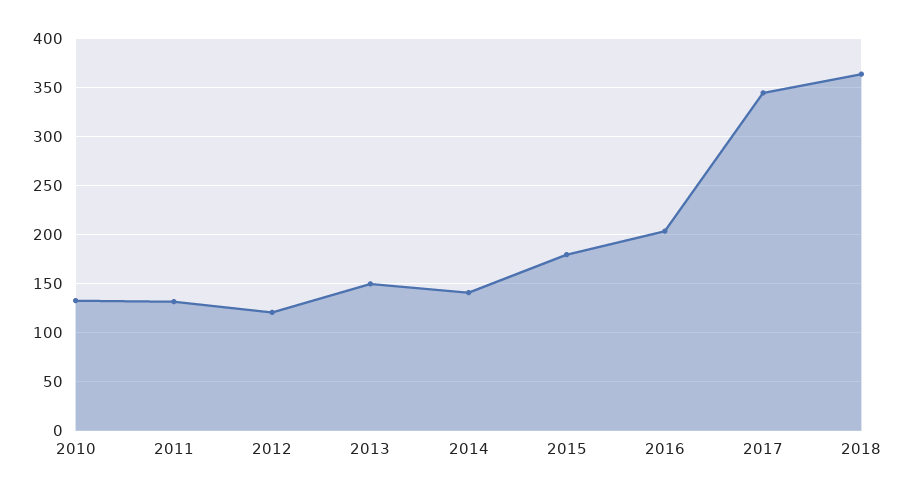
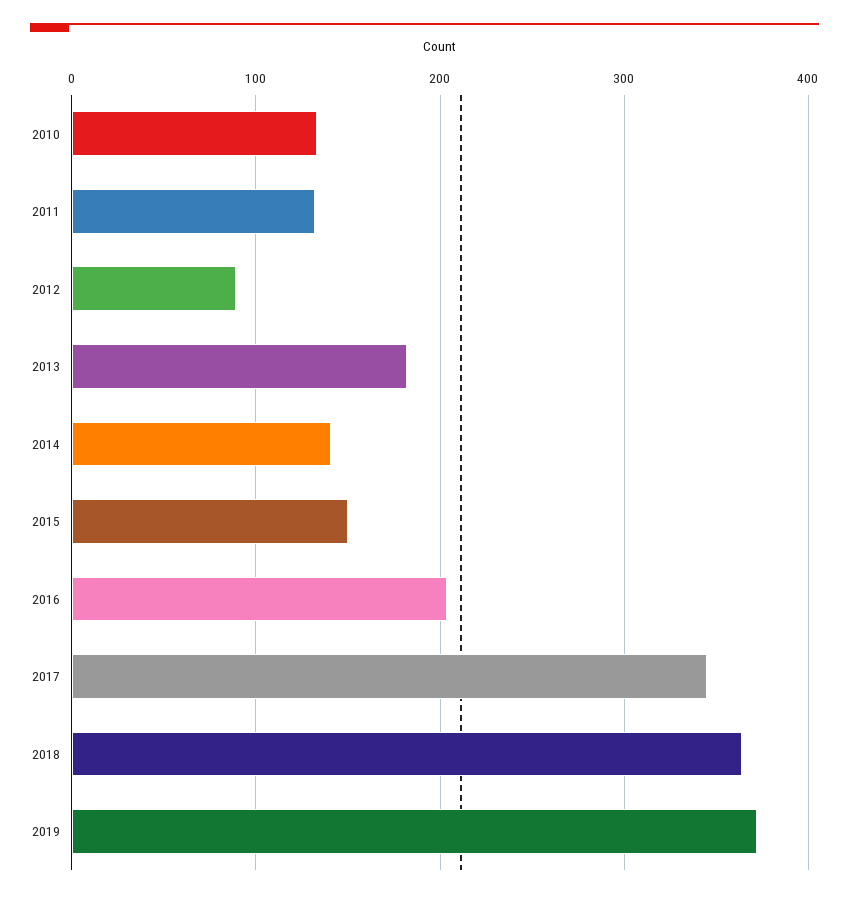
2012: 120 -> 90
2013: 150 -> 180
2015: 180 -> 150
2019: none -> 370

